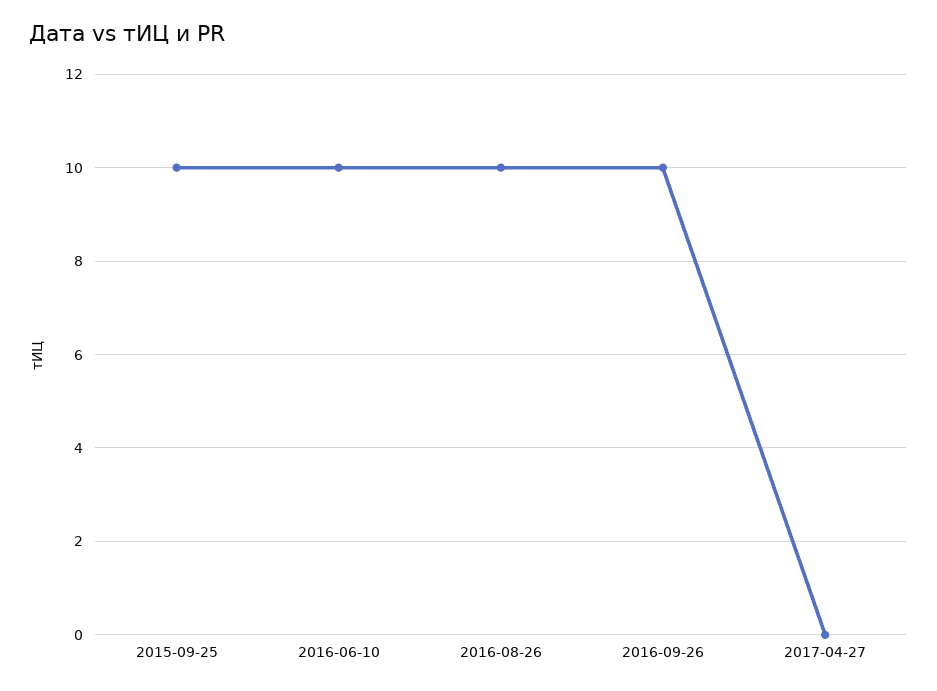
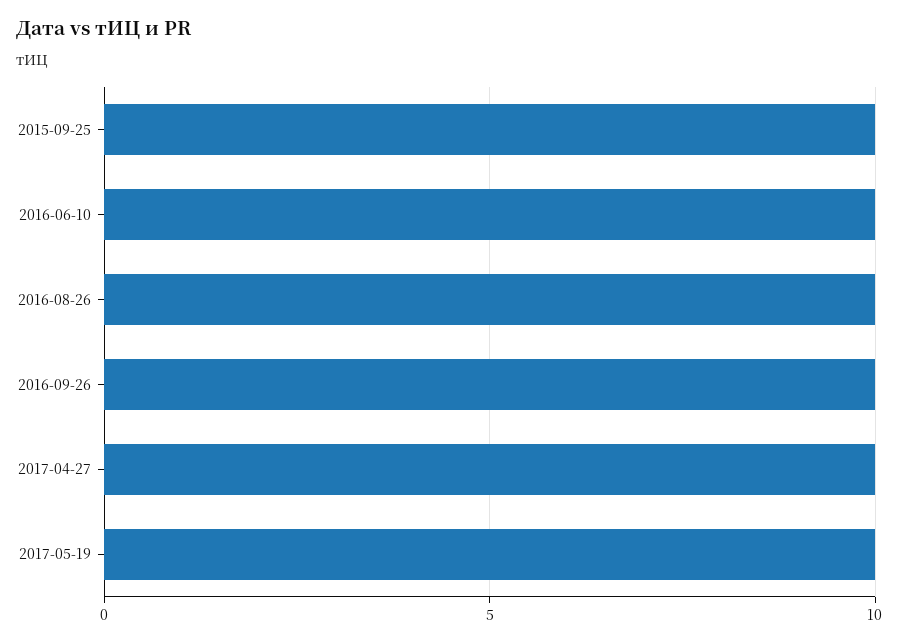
2017-04-27: 0 -> 10
2017-05-19: none -> 10

